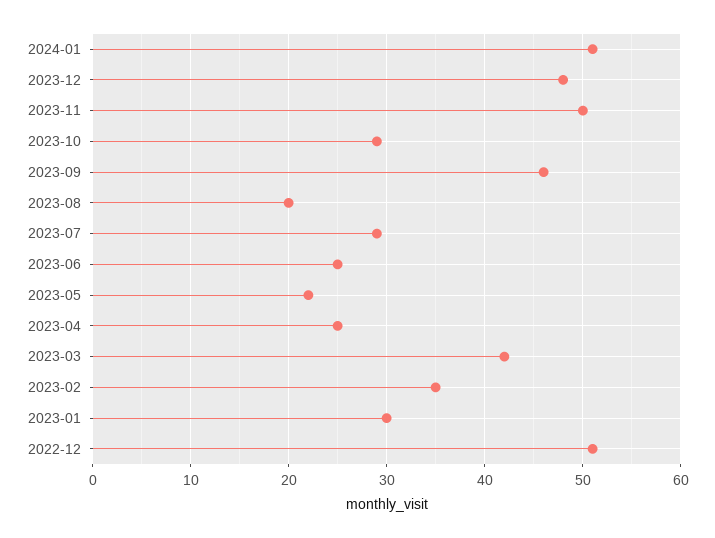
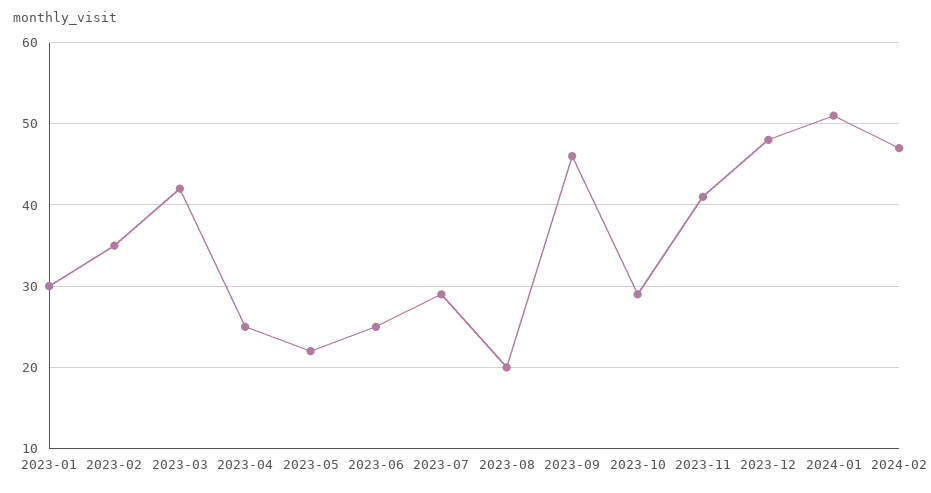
2023-11: 50 -> 41
2022-12: 51 -> none
2024-02: none -> 47

